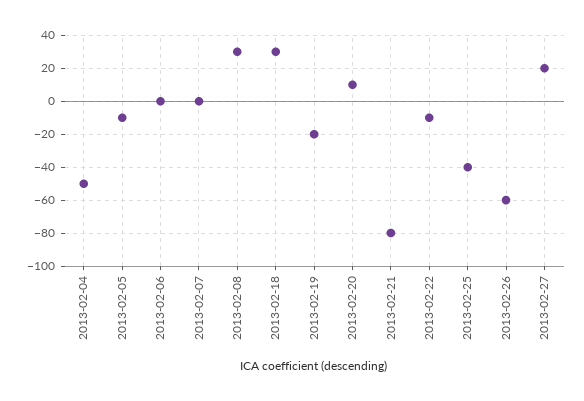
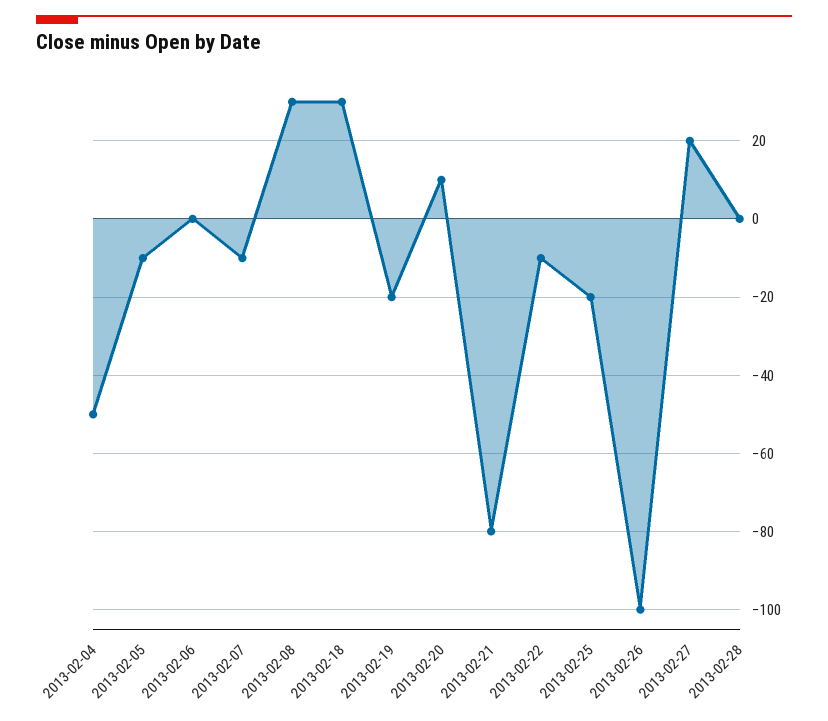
2013-02-07: 0 -> -10
2013-02-25: -40 -> -20
2013-02-26: -60 -> -100
2013-02-28: none -> 0

